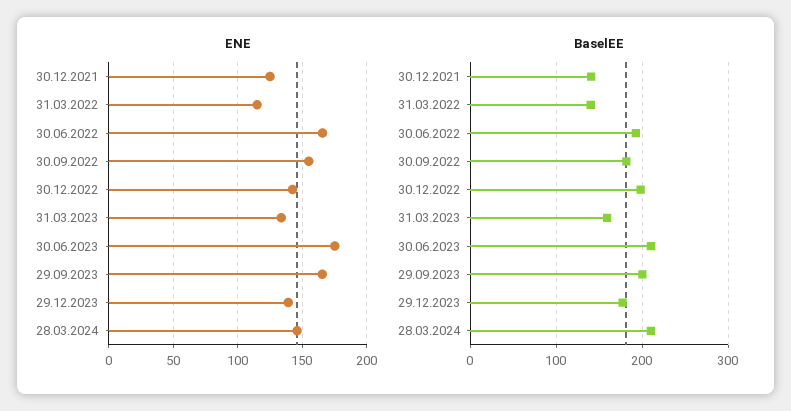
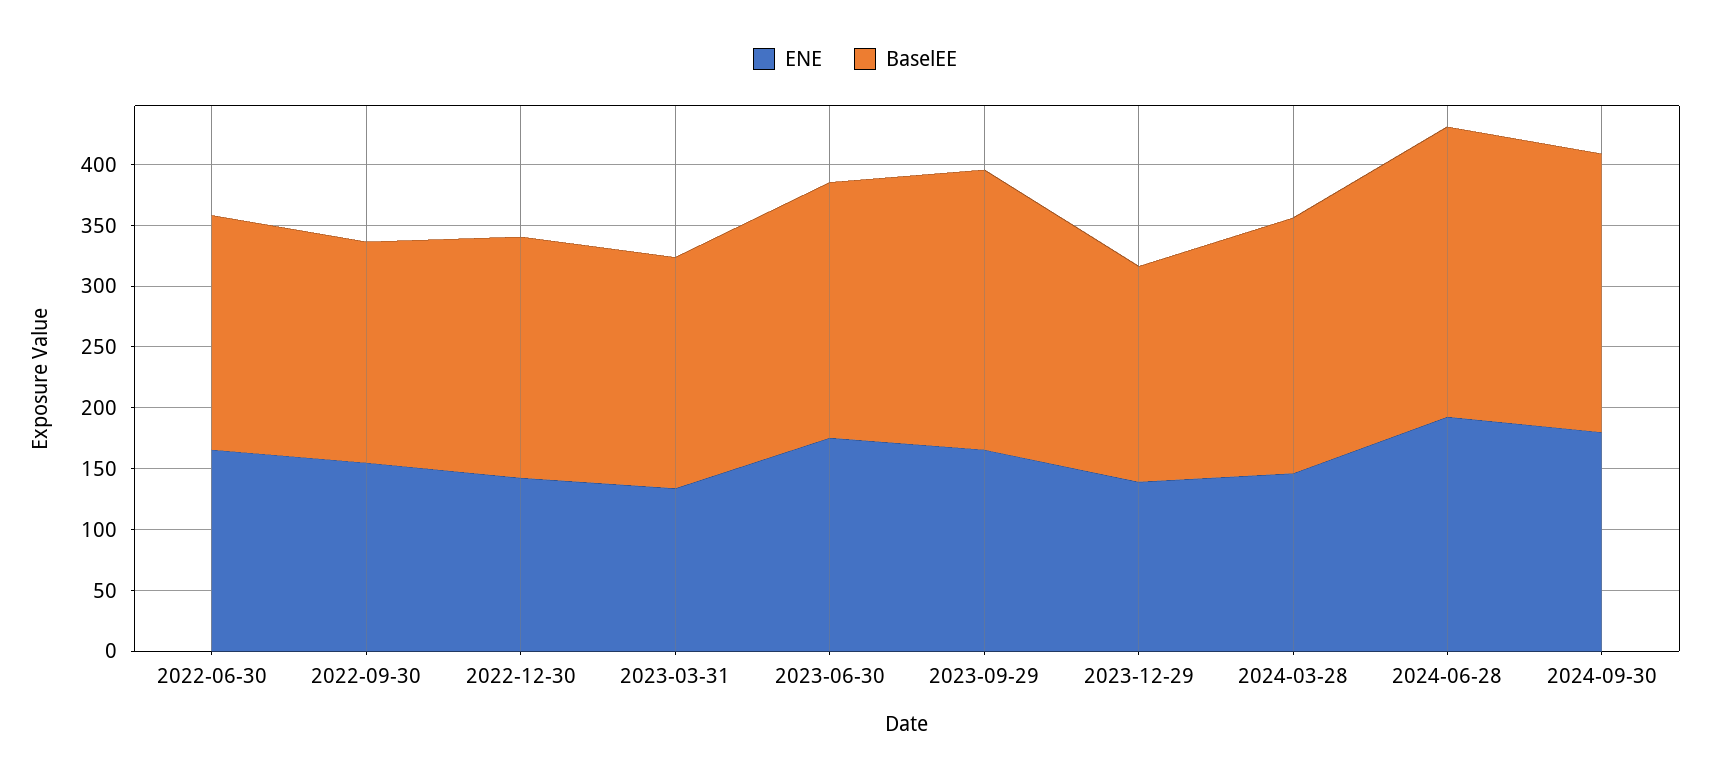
ENE, 30.12.2021: 125 -> none
ENE, 31.03.2022: 115 -> none
BaselEE, 30.12.2021: 140 -> none
BaselEE, 31.03.2022: 140 -> none
BaselEE, 31.03.2023: 160 -> 190
BaselEE, 29.09.2023: 200 -> 230
ENE, 2024-06-28: none -> 190
BaselEE, 2024-06-28: none -> 240
ENE, 2024-09-30: none -> 180
BaselEE, 2024-09-30: none -> 230

